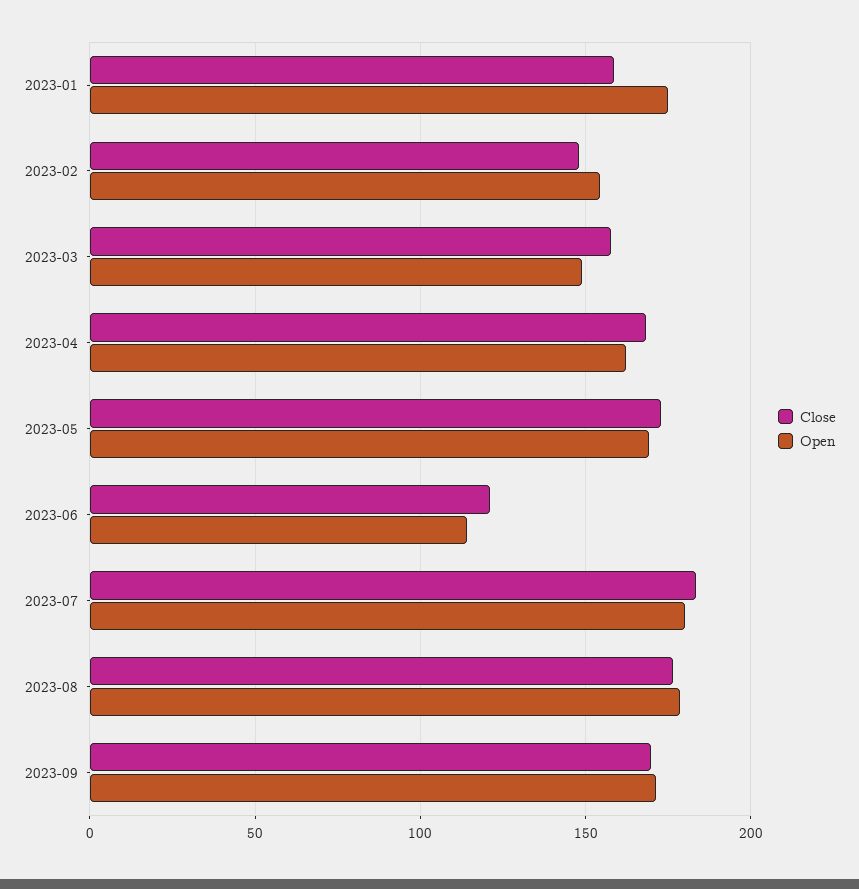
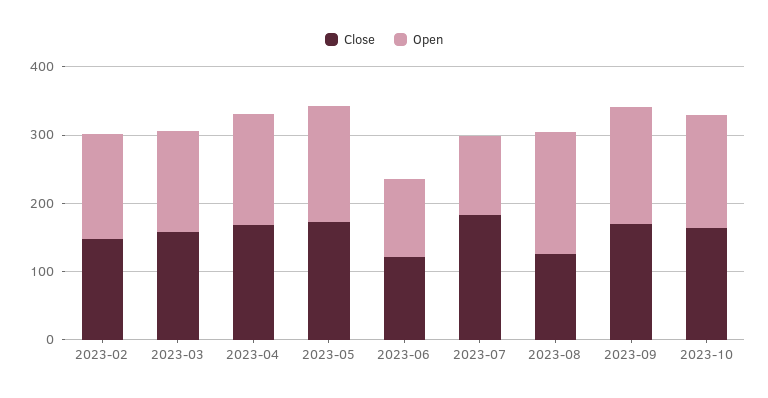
Close, 2023-01: 160 -> none
Open, 2023-01: 175 -> none
Open, 2023-07: 180 -> 120
Close, 2023-08: 175 -> 120
Close, 2023-10: none -> 160
Open, 2023-10: none -> 160

